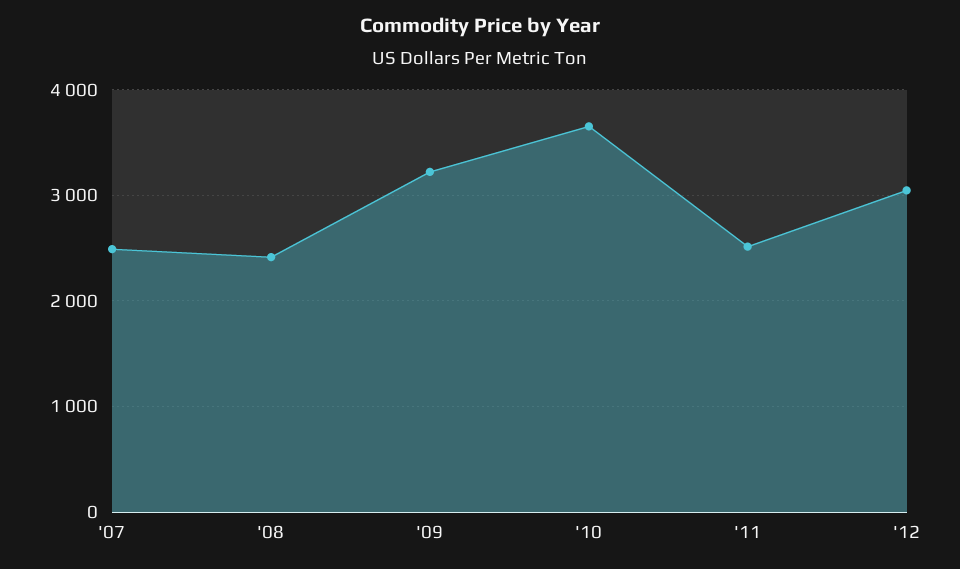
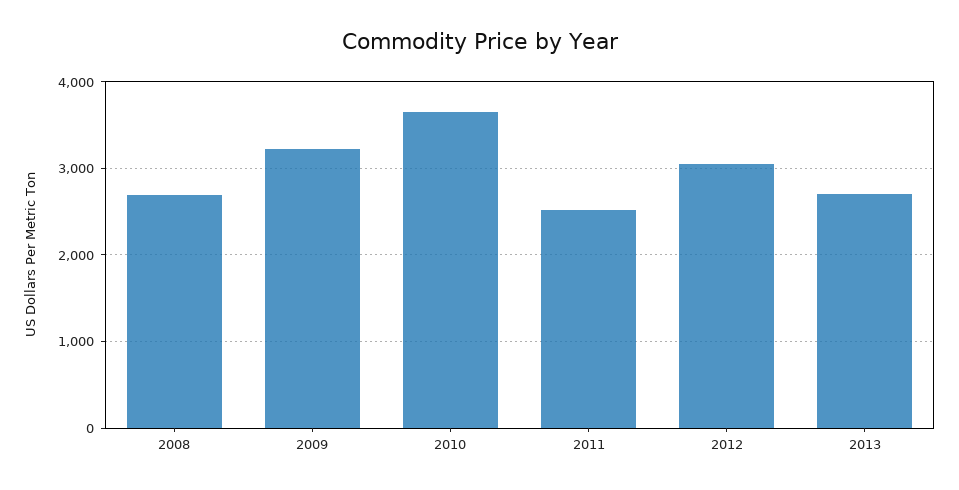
'07: 2500 -> none
'08: 2400 -> 2700
2013: none -> 2700

